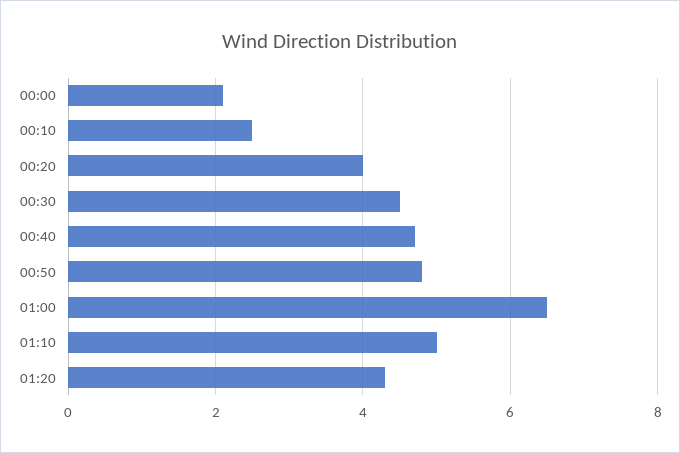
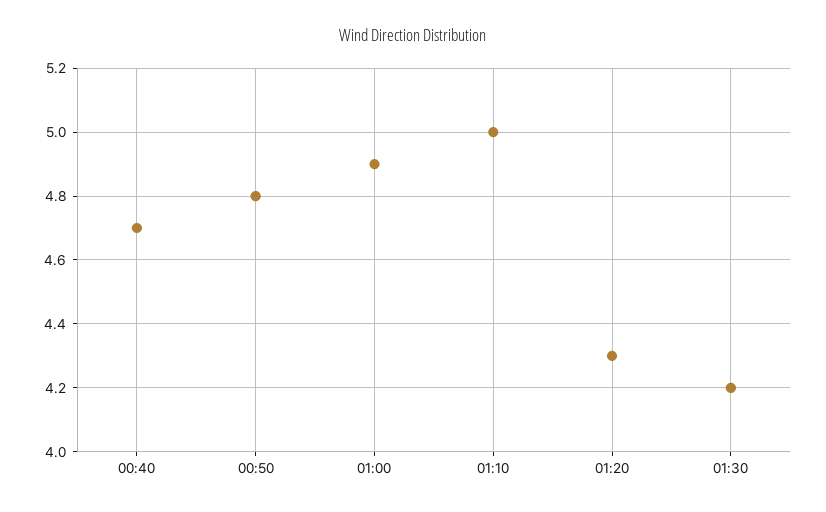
00:00: 2 -> none
00:10: 2.5 -> none
00:20: 4 -> none
00:30: 4.5 -> none
01:00: 6.5 -> 4.9
01:30: none -> 4.2

